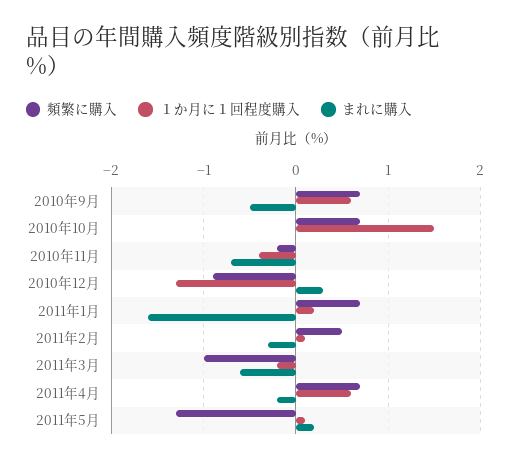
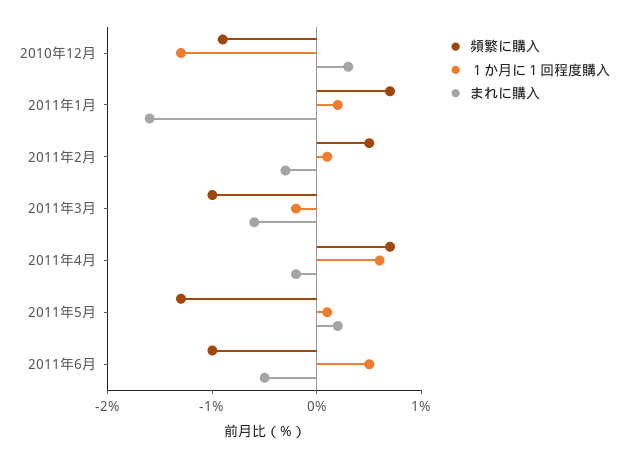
頻繁に購入, 2010年9月: 0.7 -> none
１か月に１回程度購入, 2010年9月: 0.6 -> none
まれに購入, 2010年9月: -0.5 -> none
頻繁に購入, 2010年10月: 0.7 -> none
１か月に１回程度購入, 2010年10月: 1.5 -> none
まれに購入, 2010年10月: 0 -> none
頻繁に購入, 2010年11月: -0.2 -> none
１か月に１回程度購入, 2010年11月: -0.4 -> none
まれに購入, 2010年11月: -0.7 -> none
頻繁に購入, 2011年6月: none -> -1
１か月に１回程度購入, 2011年6月: none -> 0.5
まれに購入, 2011年6月: none -> -0.5

